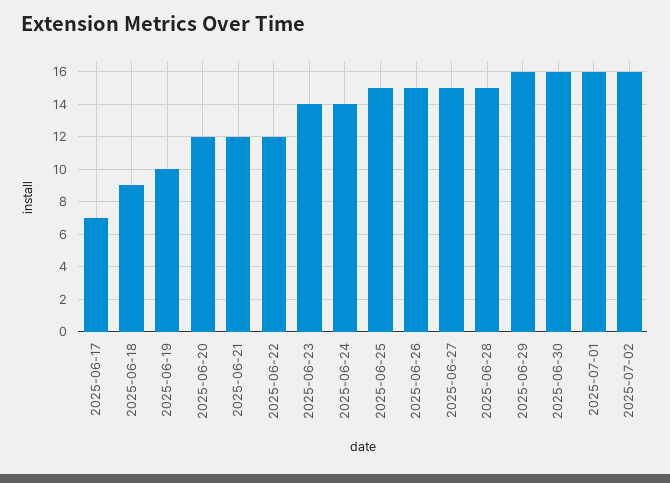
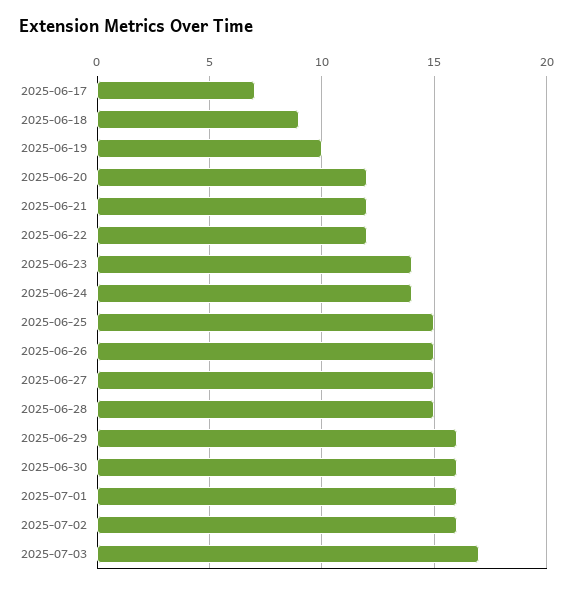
2025-07-03: none -> 17

